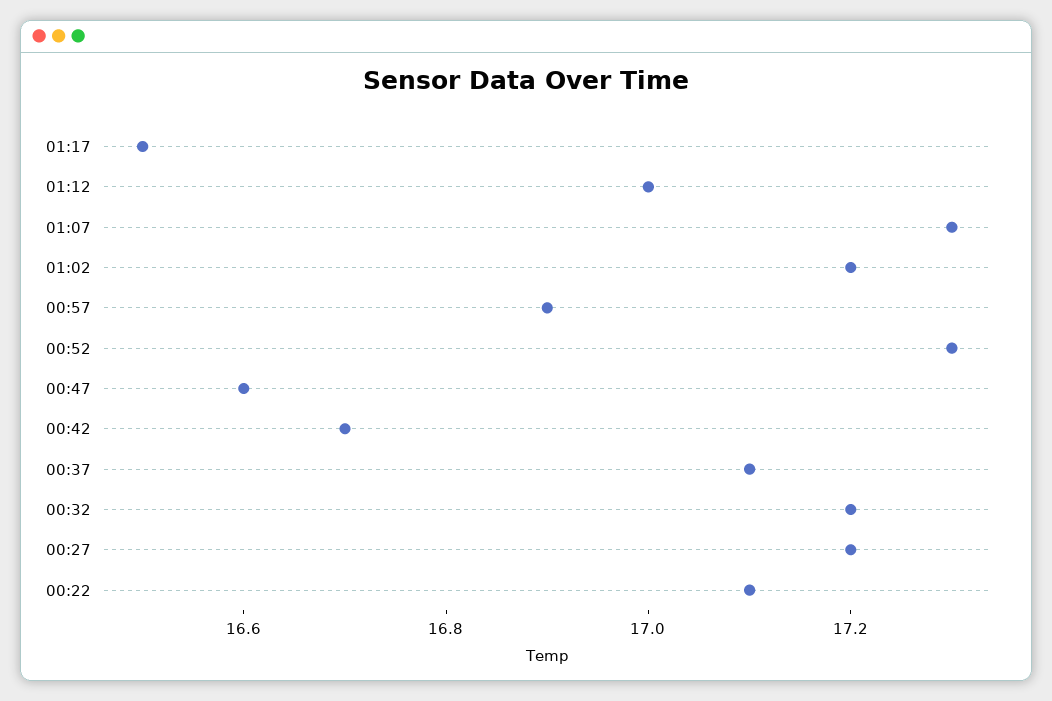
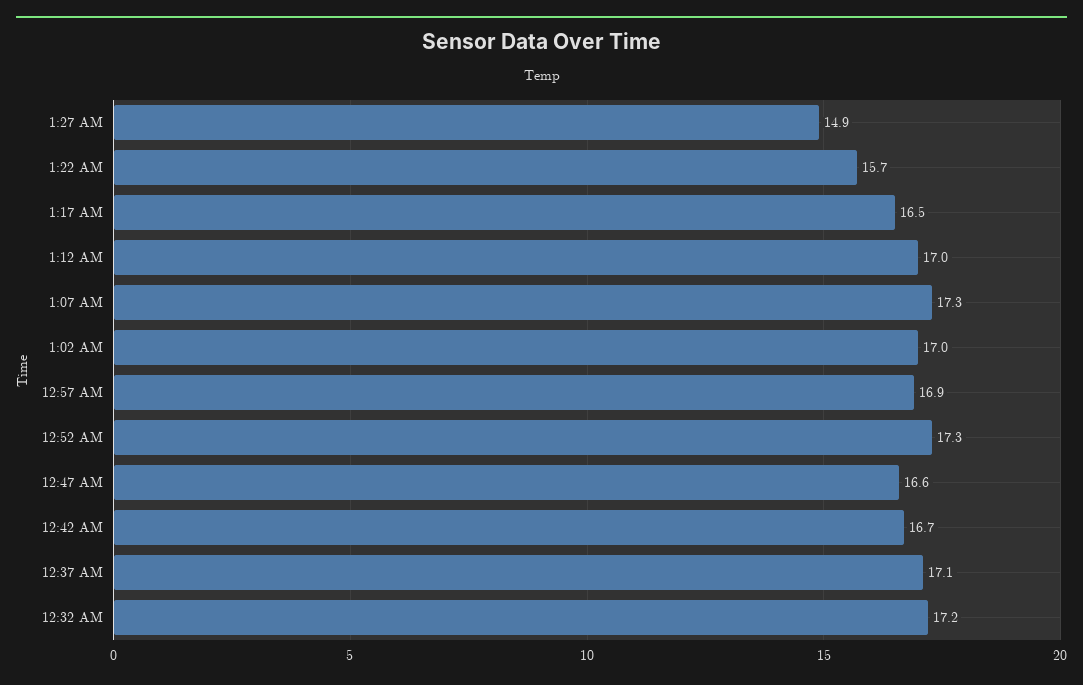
01:02: 17.2 -> 17
00:27: 17.2 -> none
00:22: 17.1 -> none
1:27 AM: none -> 14.9
1:22 AM: none -> 15.7

